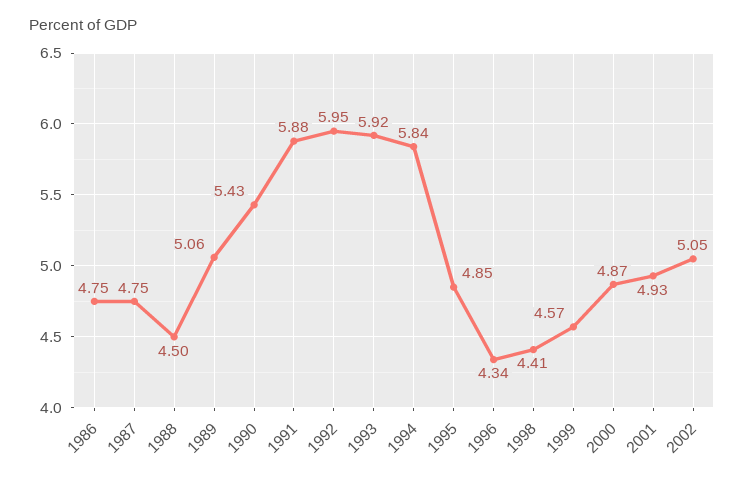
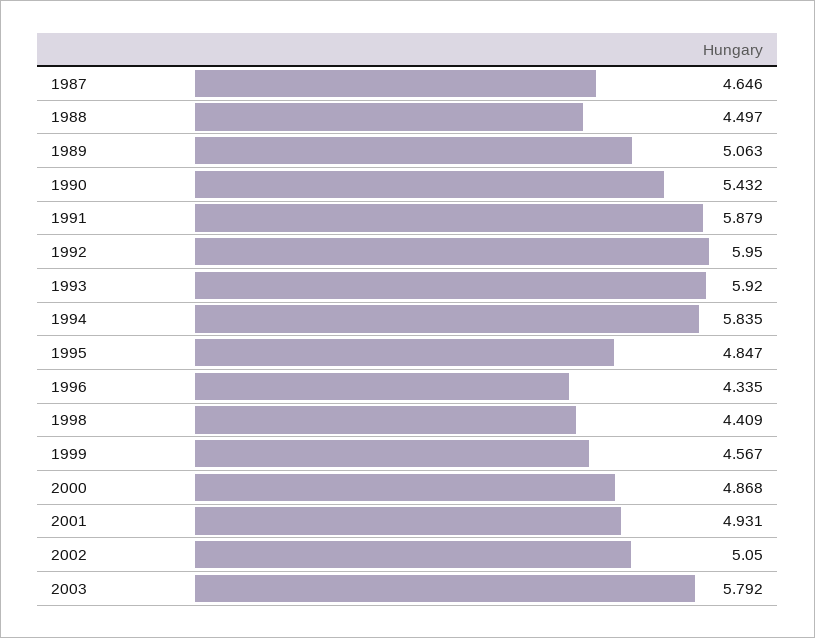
1986: 4.75 -> none
1987: 4.75 -> 4.646
2003: none -> 5.792

